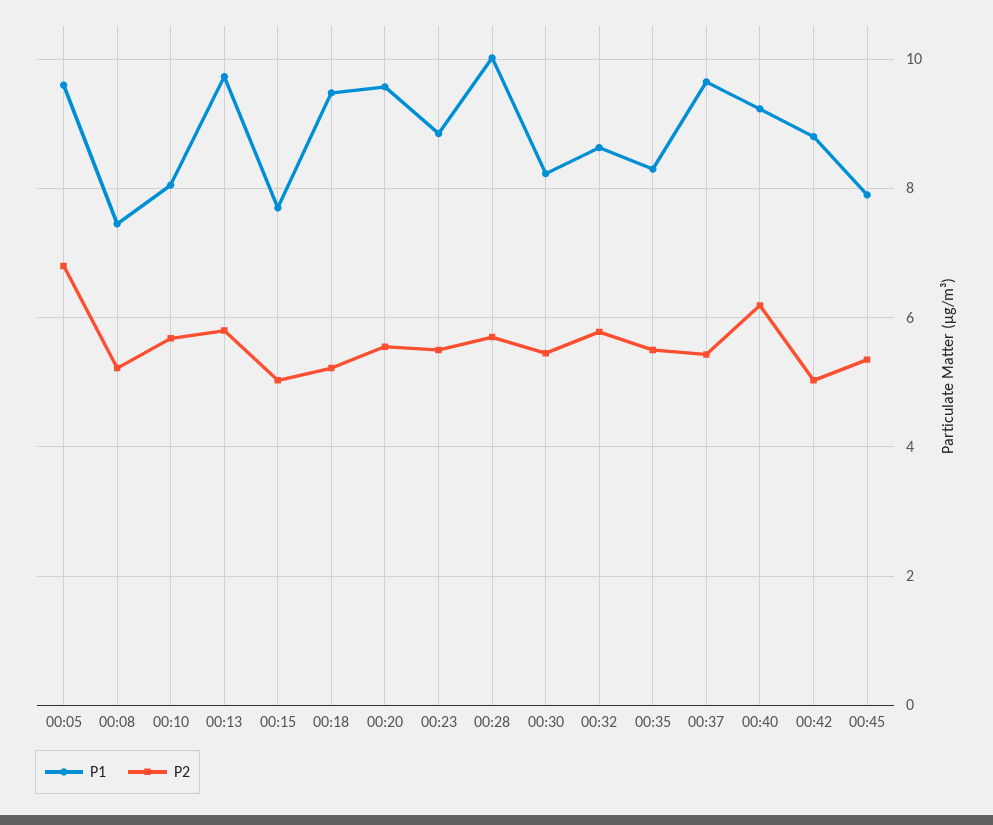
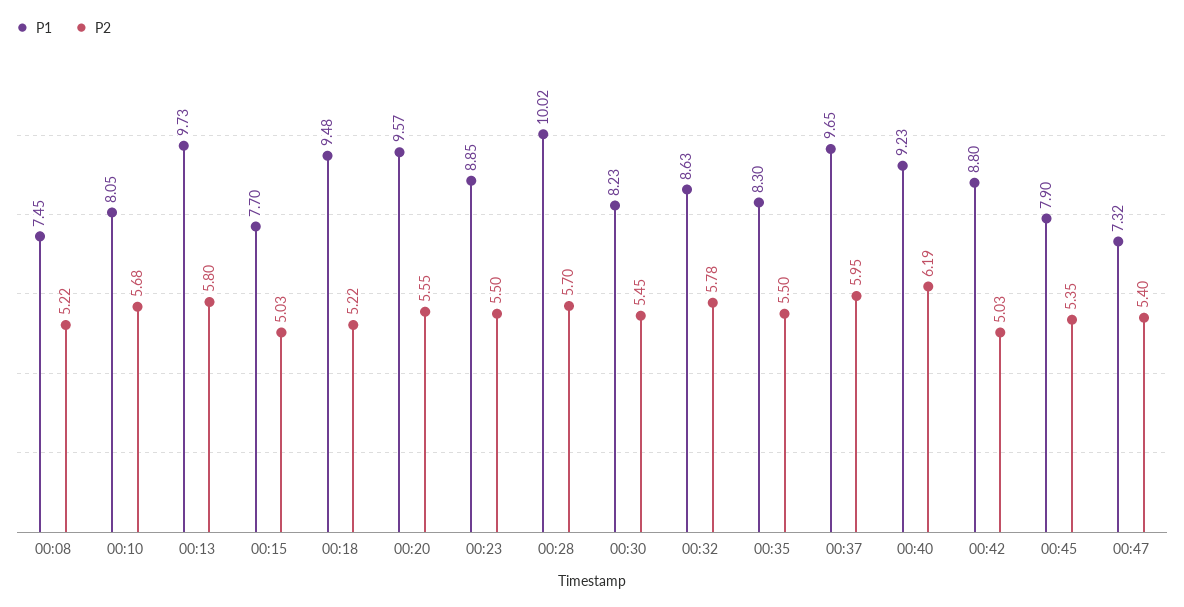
P1, 00:05: 9.6 -> none
P2, 00:05: 6.8 -> none
P2, 00:37: 5.4 -> 5.95
P1, 00:47: none -> 7.32
P2, 00:47: none -> 5.4

